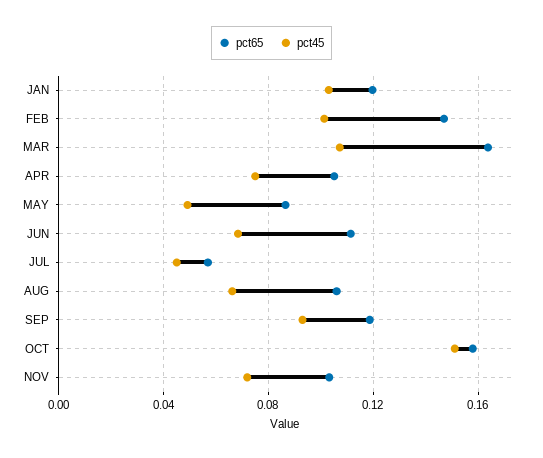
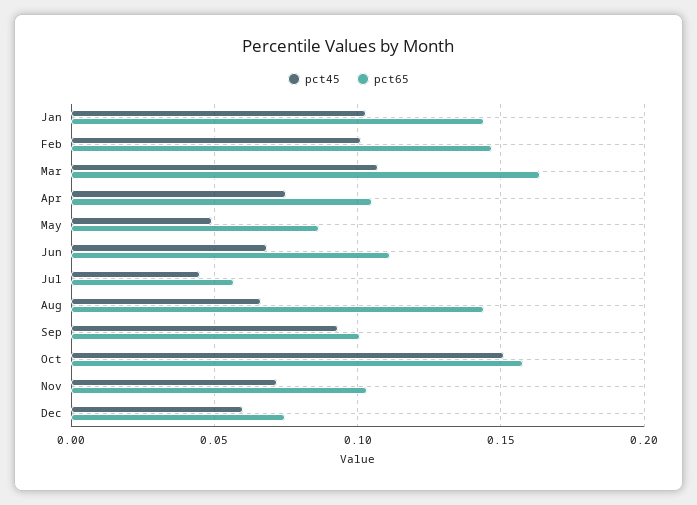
pct65, JAN: 0.12 -> 0.145
pct65, AUG: 0.105 -> 0.145
pct65, SEP: 0.12 -> 0.1
pct45, Dec: none -> 0.06
pct65, Dec: none -> 0.075

